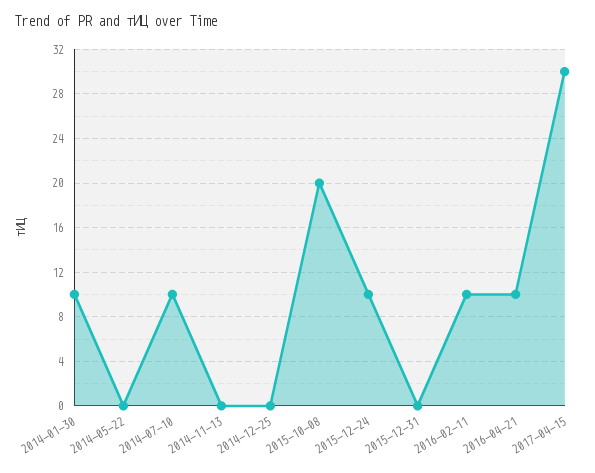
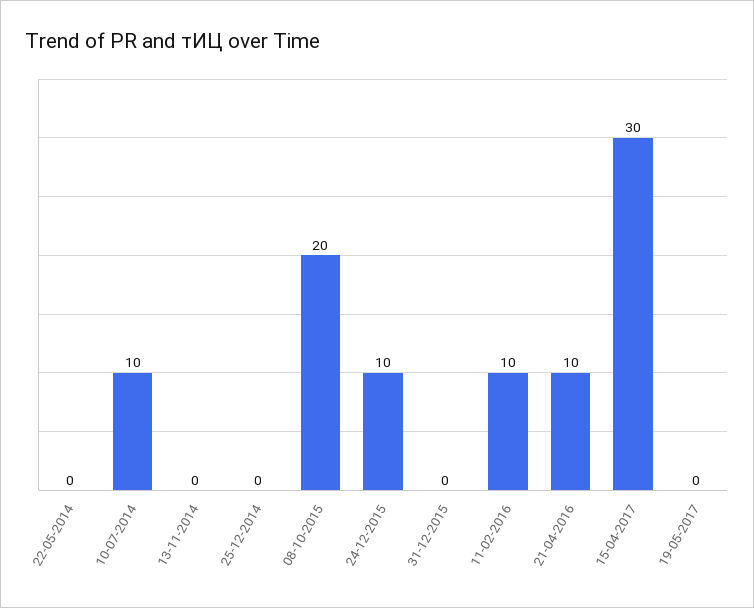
2014-01-30: 10 -> none
19-05-2017: none -> 0

